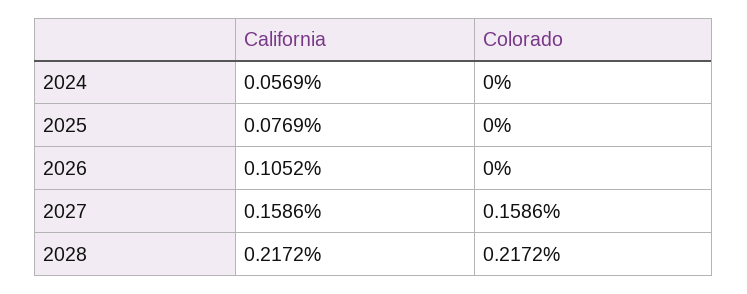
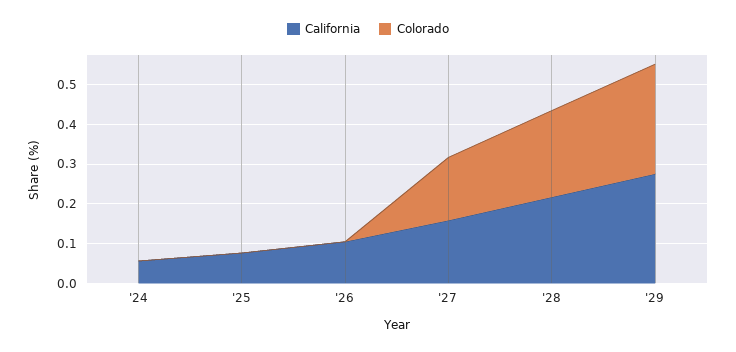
California, '29: none -> 0.275
Colorado, '29: none -> 0.275

